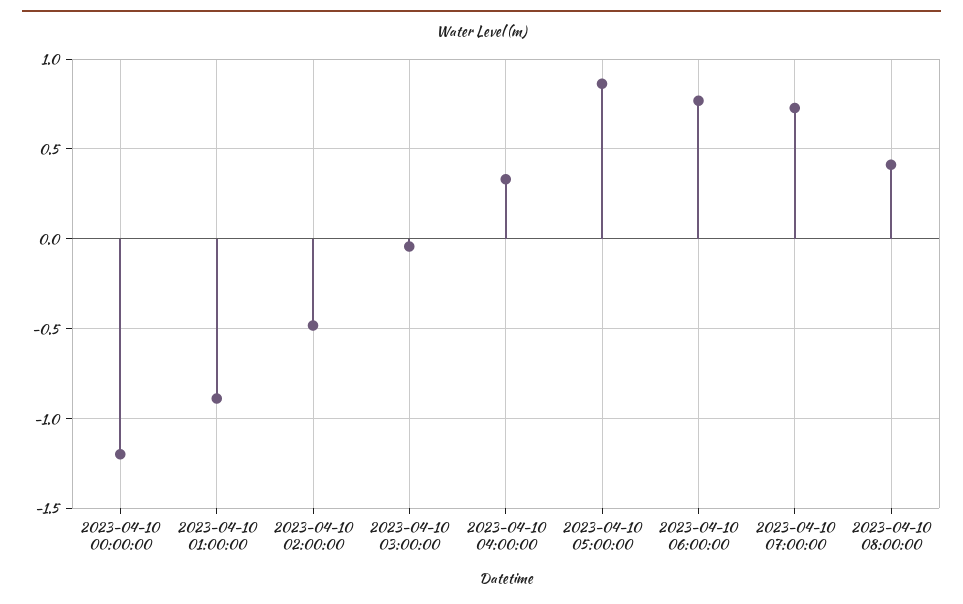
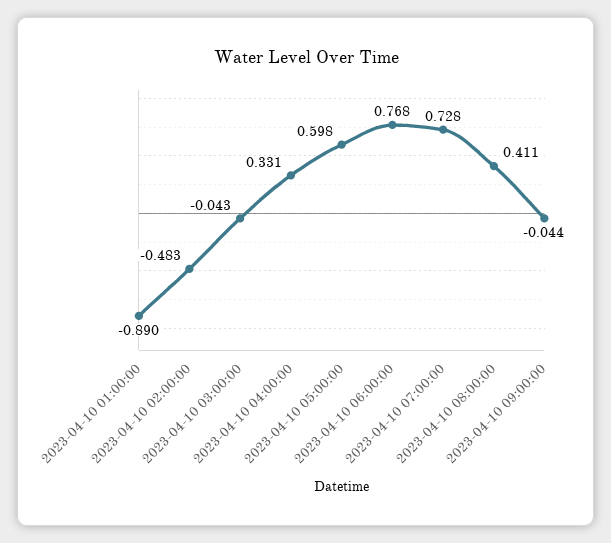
2023-04-10 00:00:00: -1.2 -> none
2023-04-10 05:00:00: 0.85 -> 0.598
2023-04-10 09:00:00: none -> -0.044

